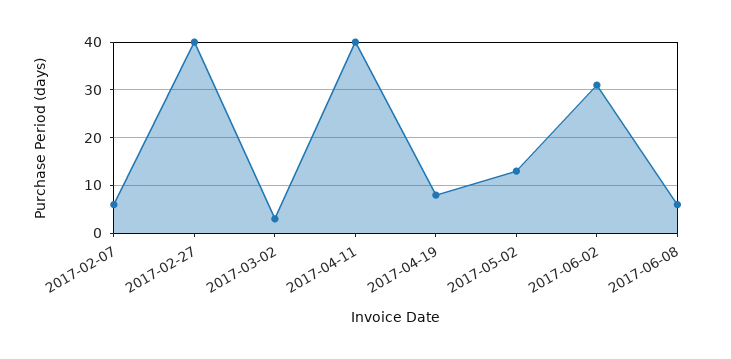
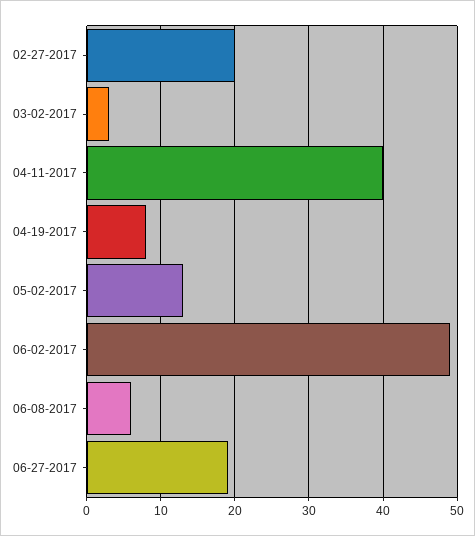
2017-02-07: 5 -> none
2017-02-27: 40 -> 20
2017-06-02: 30 -> 49
06-27-2017: none -> 19

